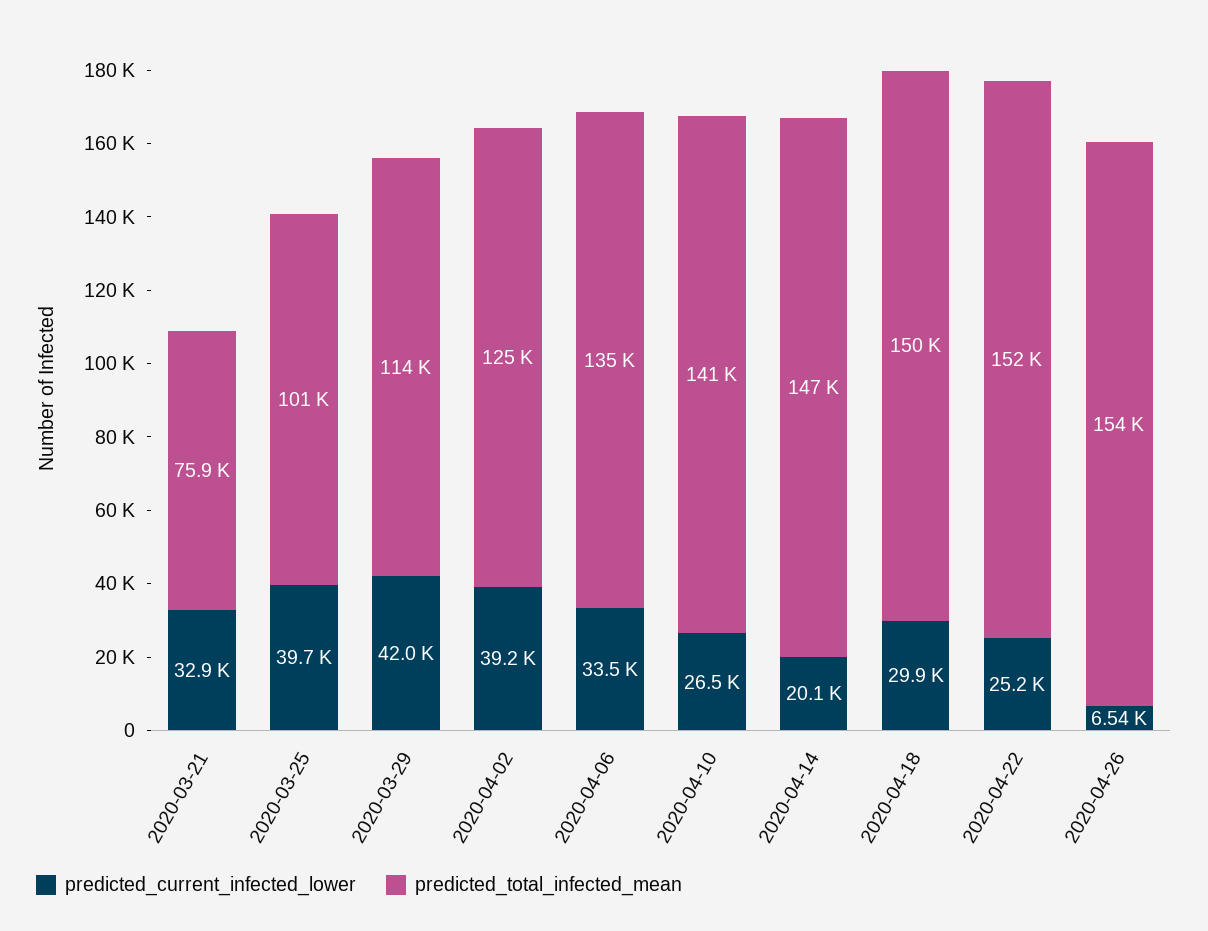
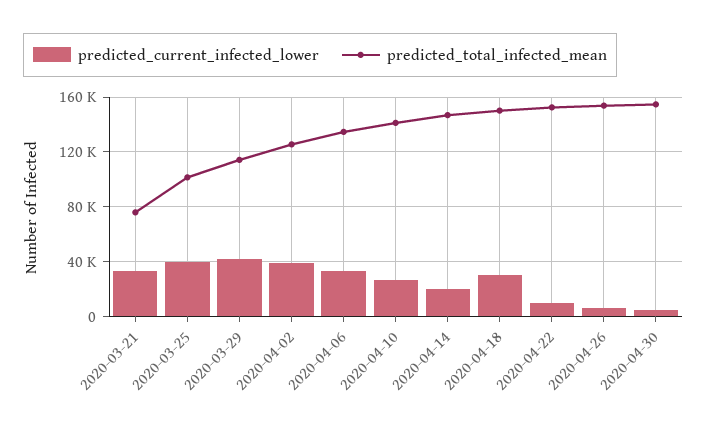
predicted_current_infected_lower, 2020-04-22: 25200 -> 10000
predicted_current_infected_lower, 2020-04-30: none -> 5000
predicted_total_infected_mean, 2020-04-30: none -> 155000

